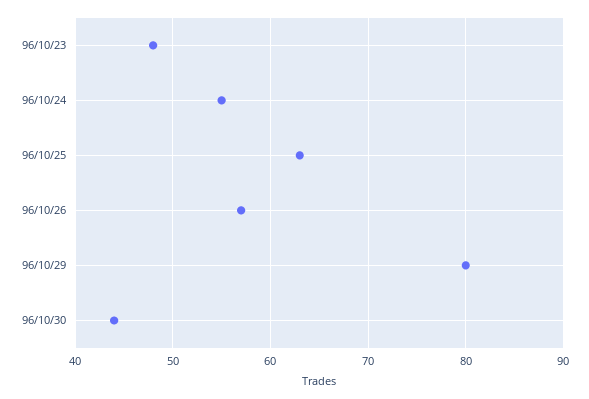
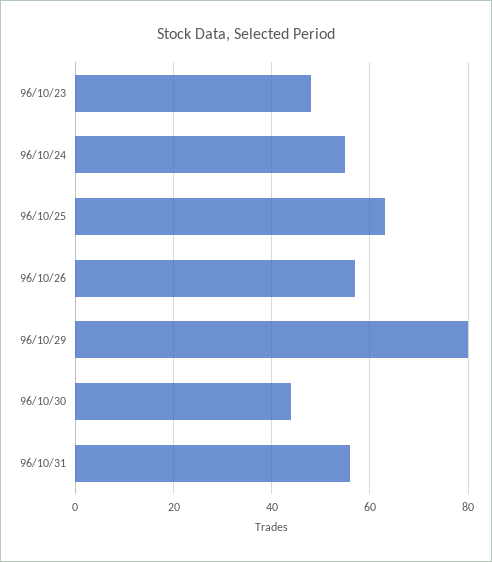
96/10/31: none -> 55

